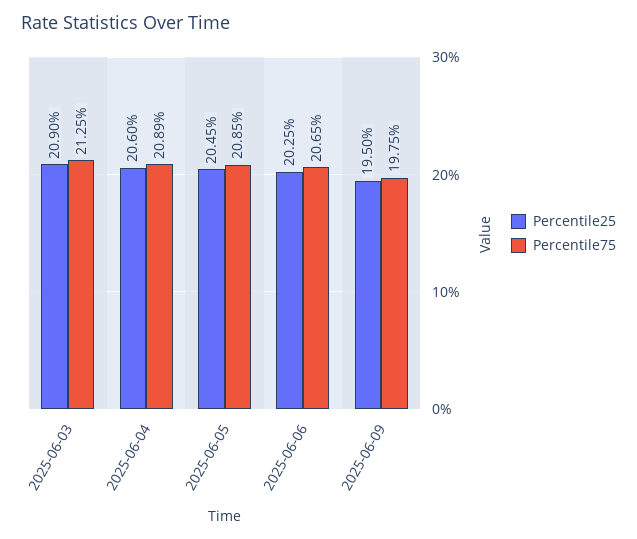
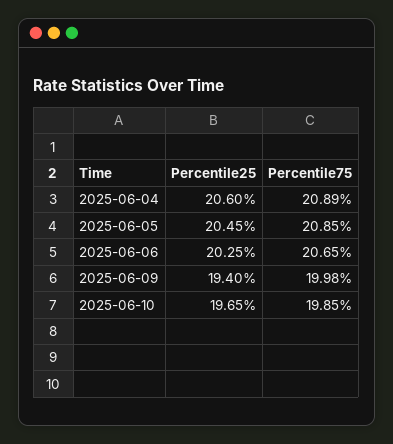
Percentile25, 2025-06-03: 20.9 -> none
Percentile75, 2025-06-03: 21.25 -> none
Percentile25, 2025-06-09: 19.5 -> 19.4
Percentile75, 2025-06-09: 19.75 -> 19.98
Percentile25, 2025-06-10: none -> 19.65
Percentile75, 2025-06-10: none -> 19.85

